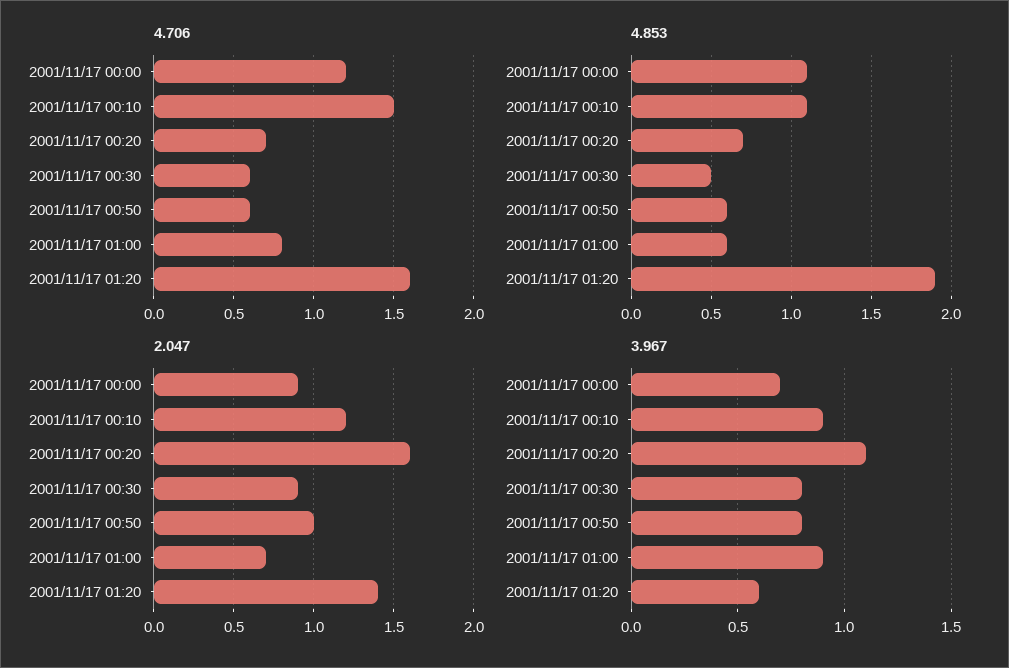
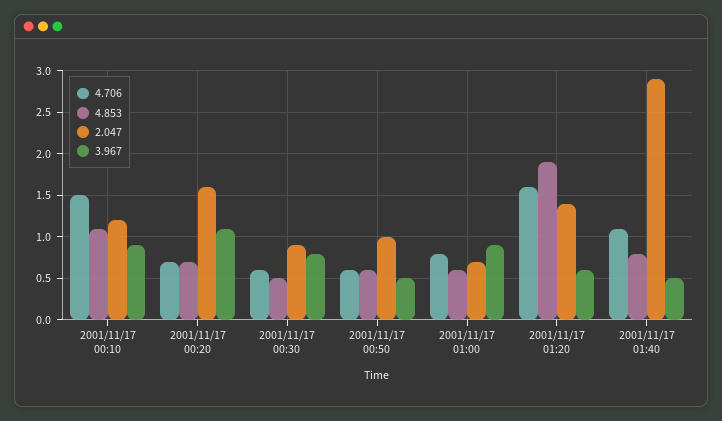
4.706, 2001/11/17 00:00: 1.2 -> none
4.853, 2001/11/17 00:00: 1.1 -> none
2.047, 2001/11/17 00:00: 0.9 -> none
3.967, 2001/11/17 00:00: 0.7 -> none
3.967, 2001/11/17 00:50: 0.8 -> 0.5
4.706, 2001/11/17 01:40: none -> 1.1
4.853, 2001/11/17 01:40: none -> 0.8
2.047, 2001/11/17 01:40: none -> 2.9
3.967, 2001/11/17 01:40: none -> 0.5

